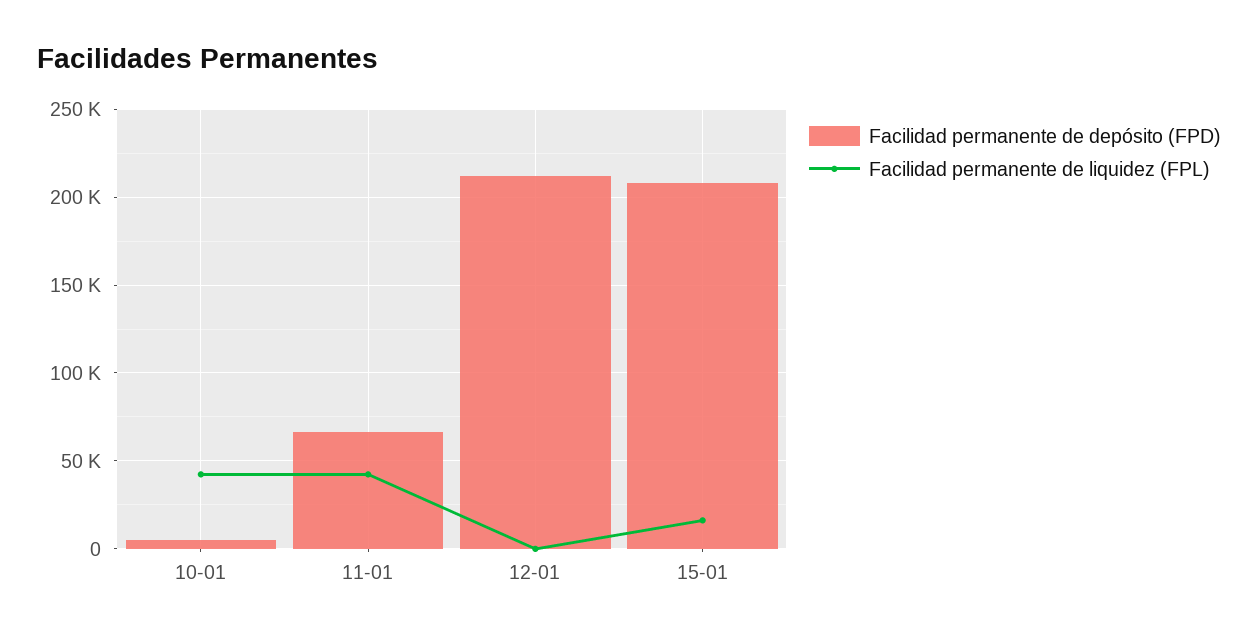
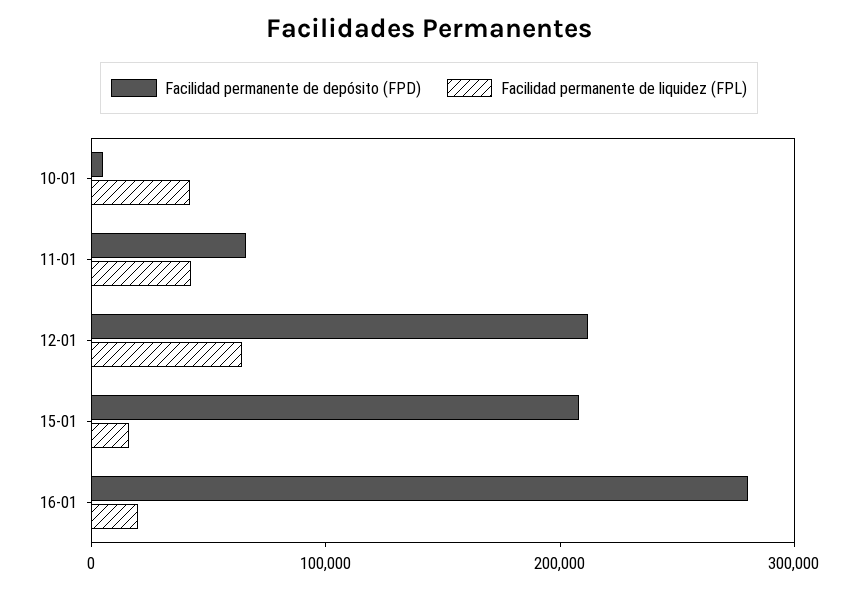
Facilidad permanente de liquidez (FPL), 12-01: 0 -> 60000
Facilidad permanente de depósito (FPD), 16-01: none -> 280000
Facilidad permanente de liquidez (FPL), 16-01: none -> 20000

